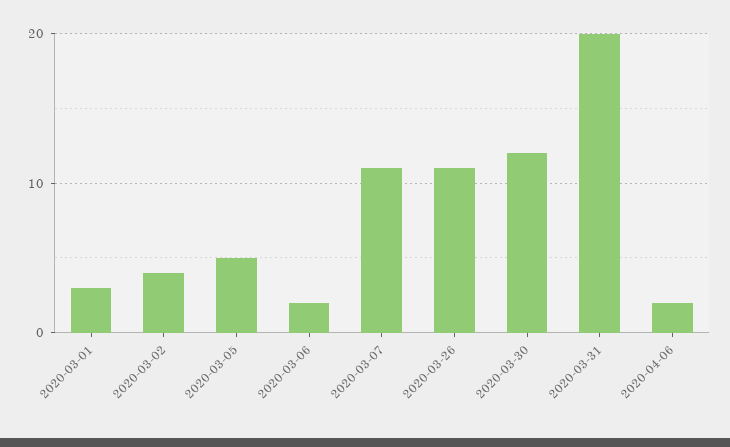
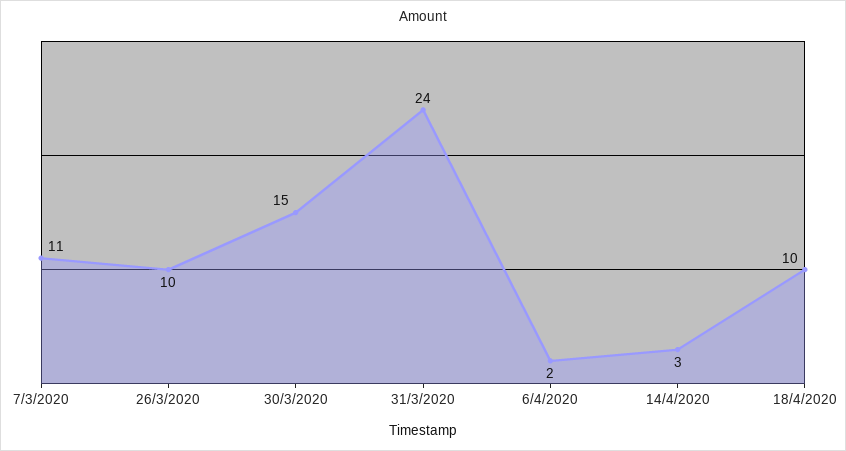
2020-03-01: 3 -> none
2020-03-02: 4 -> none
2020-03-05: 5 -> none
2020-03-06: 2 -> none
2020-03-26: 11 -> 10
2020-03-30: 12 -> 15
2020-03-31: 20 -> 24
14/4/2020: none -> 3
18/4/2020: none -> 10

